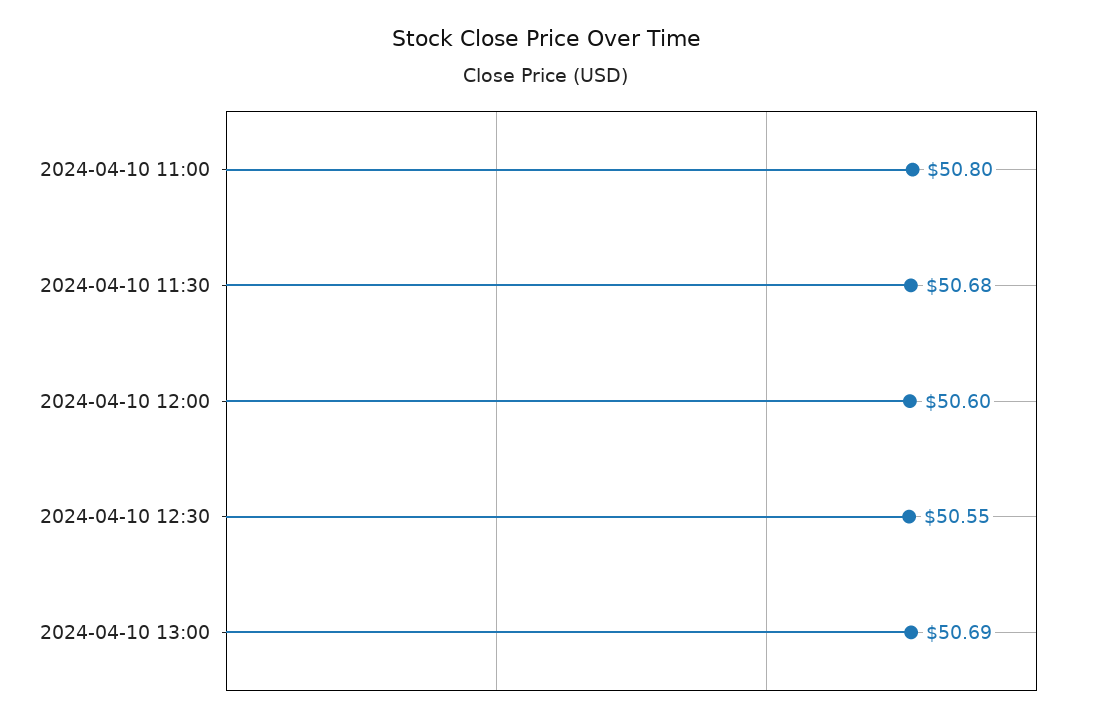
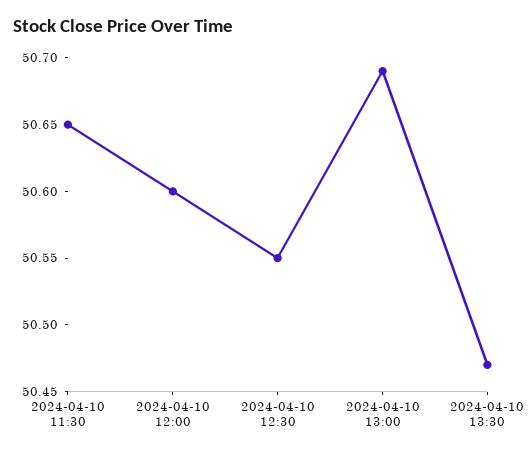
2024-04-10 11:00: 50.8 -> none
2024-04-10 11:30: 50.68 -> 50.65
2024-04-10 13:30: none -> 50.47

